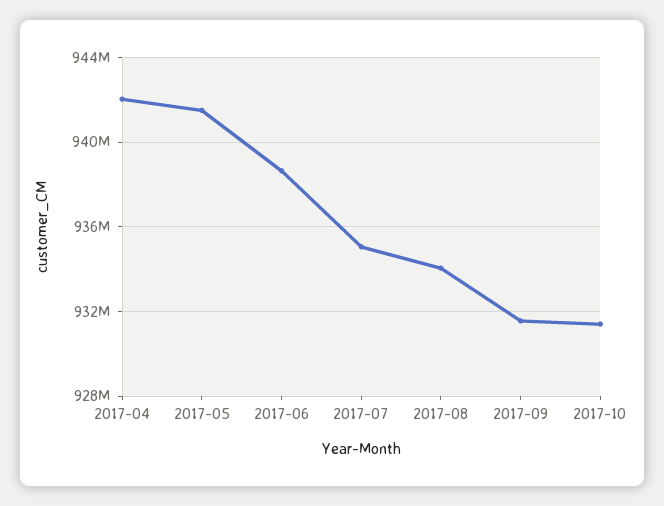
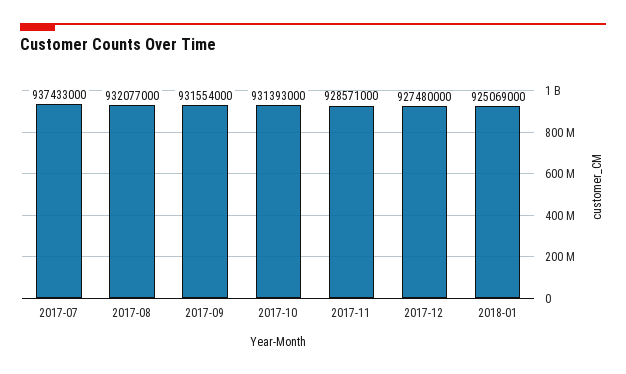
2017-04: 942000000 -> none
2017-05: 941500000 -> none
2017-06: 938500000 -> none
2017-07: 935000000 -> 937433000
2017-08: 934000000 -> 932077000
2017-11: none -> 928571000
2017-12: none -> 927480000
2018-01: none -> 925069000

